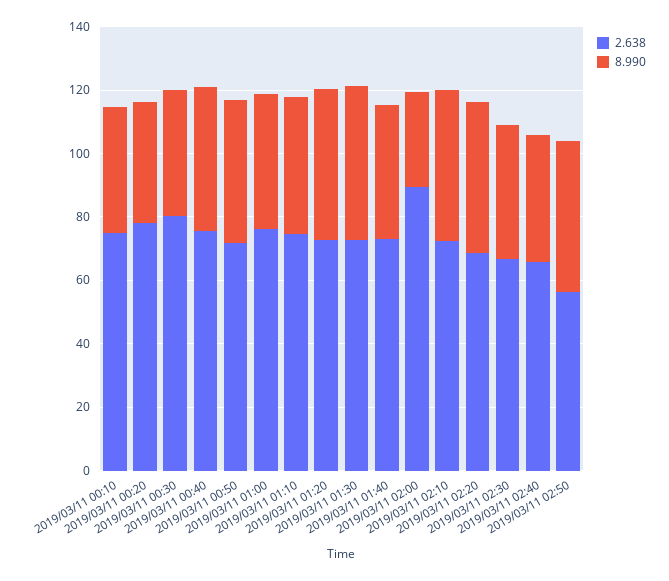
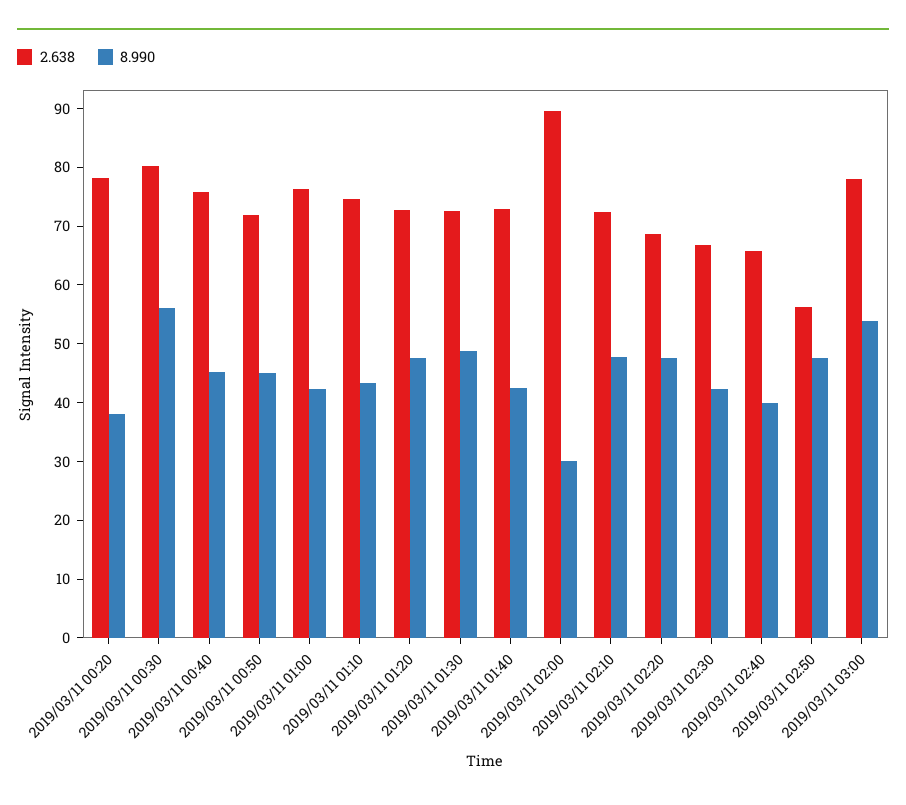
2.638, 2019/03/11 00:10: 75 -> none
8.990, 2019/03/11 00:10: 40 -> none
8.990, 2019/03/11 00:30: 40 -> 56
2.638, 2019/03/11 03:00: none -> 78
8.990, 2019/03/11 03:00: none -> 54

